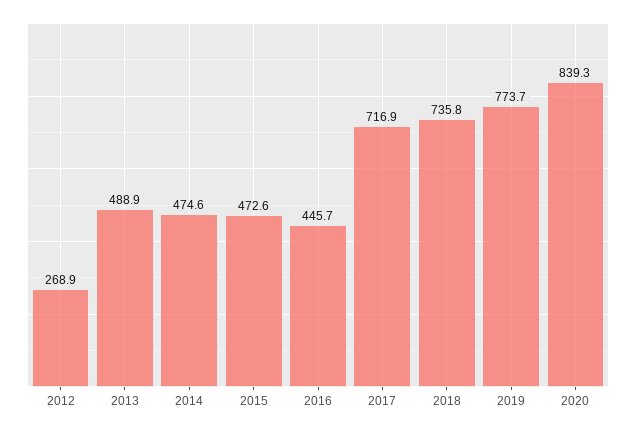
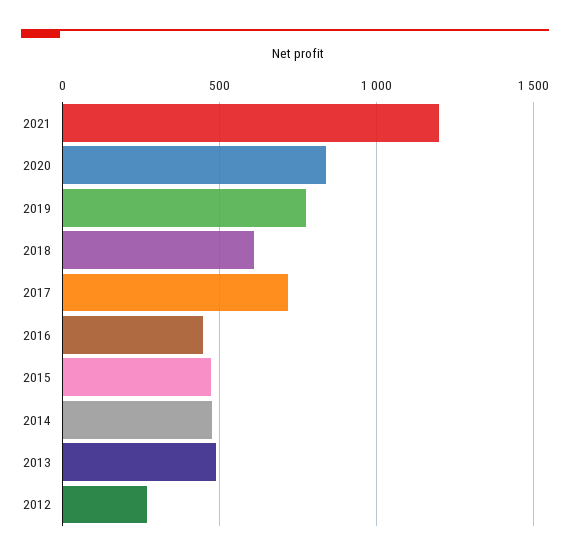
2018: 735.8 -> 600
2021: none -> 1200

